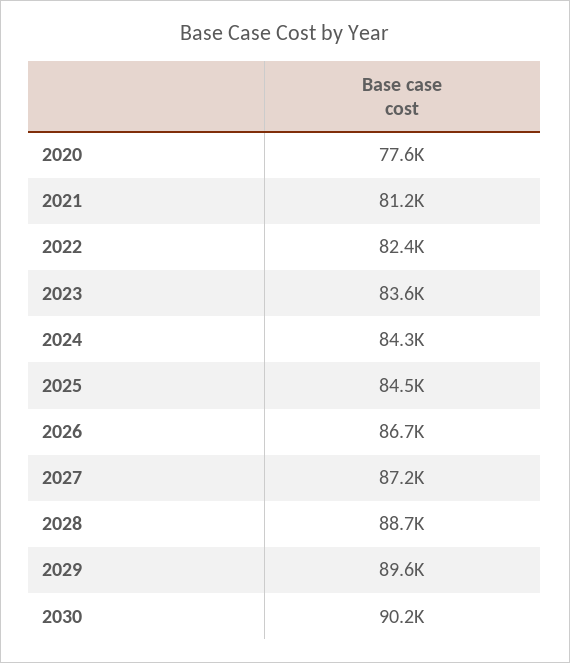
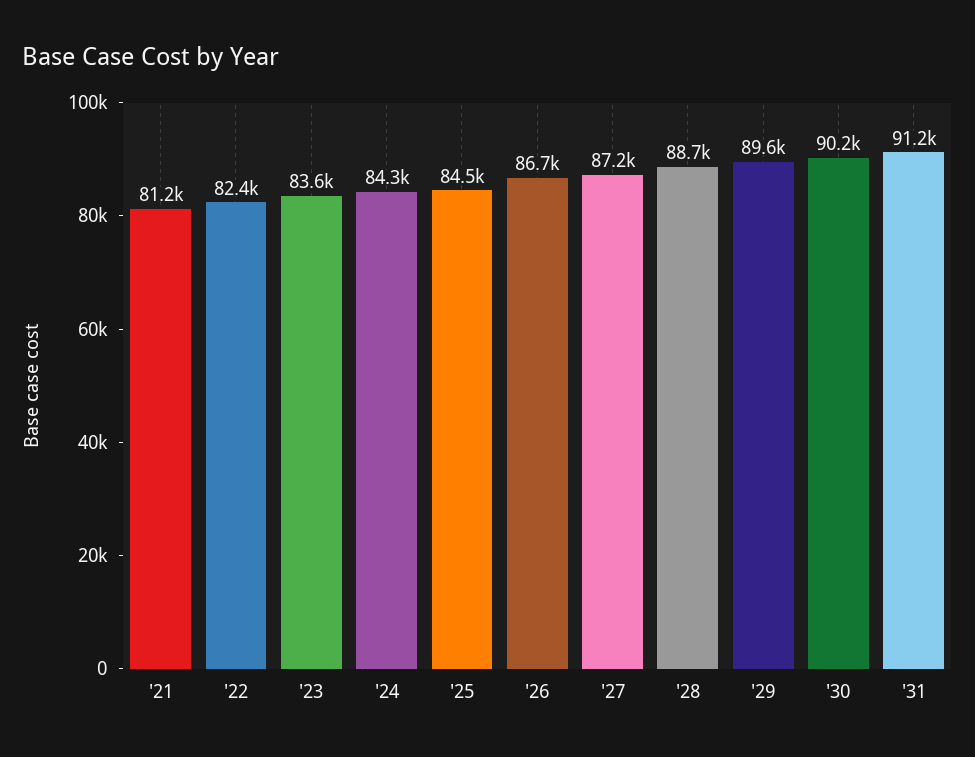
2020: 77600 -> none
'31: none -> 91200

